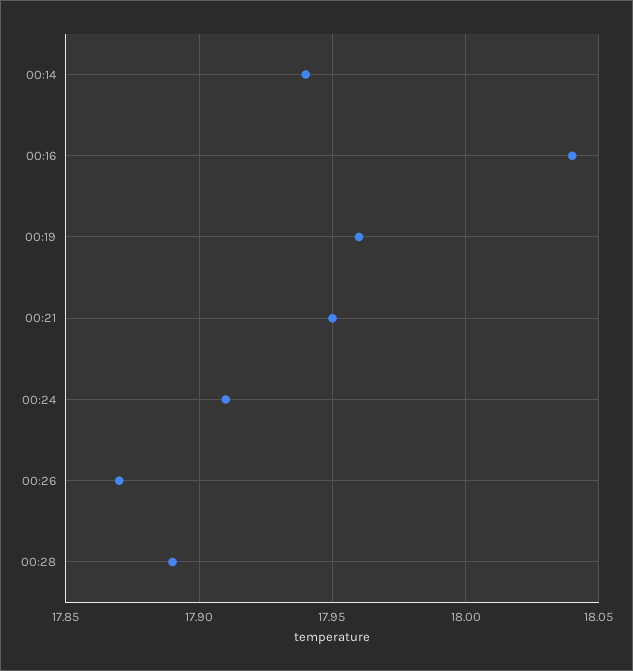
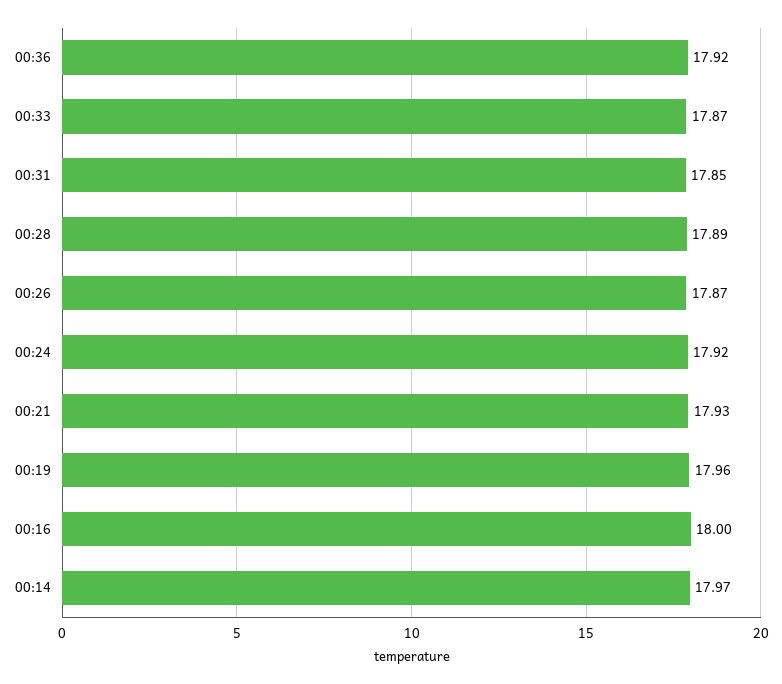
00:14: 17.94 -> 17.97
00:16: 18.04 -> 18
00:21: 17.95 -> 17.93
00:24: 17.91 -> 17.92
00:36: none -> 17.92
00:33: none -> 17.87
00:31: none -> 17.85

